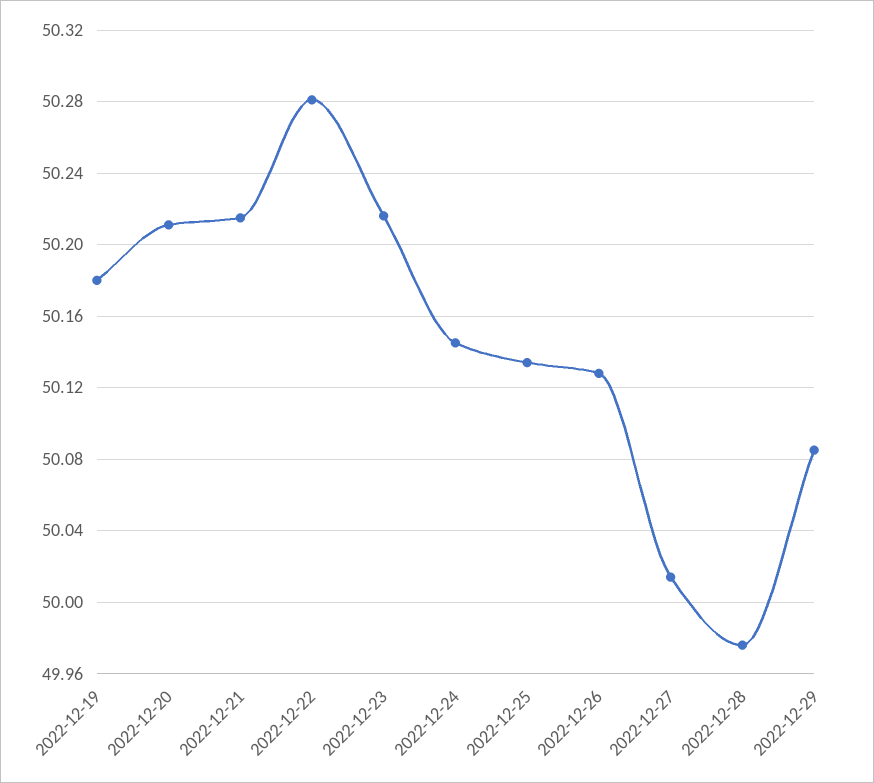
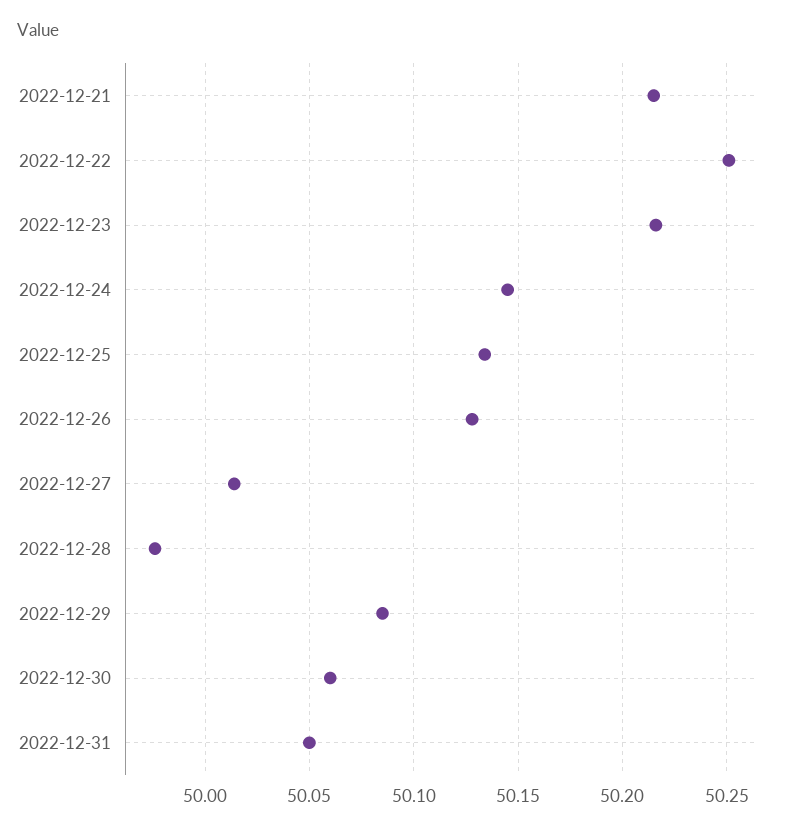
2022-12-19: 50.18 -> none
2022-12-20: 50.21 -> none
2022-12-22: 50.28 -> 50.25
2022-12-30: none -> 50.06
2022-12-31: none -> 50.05

